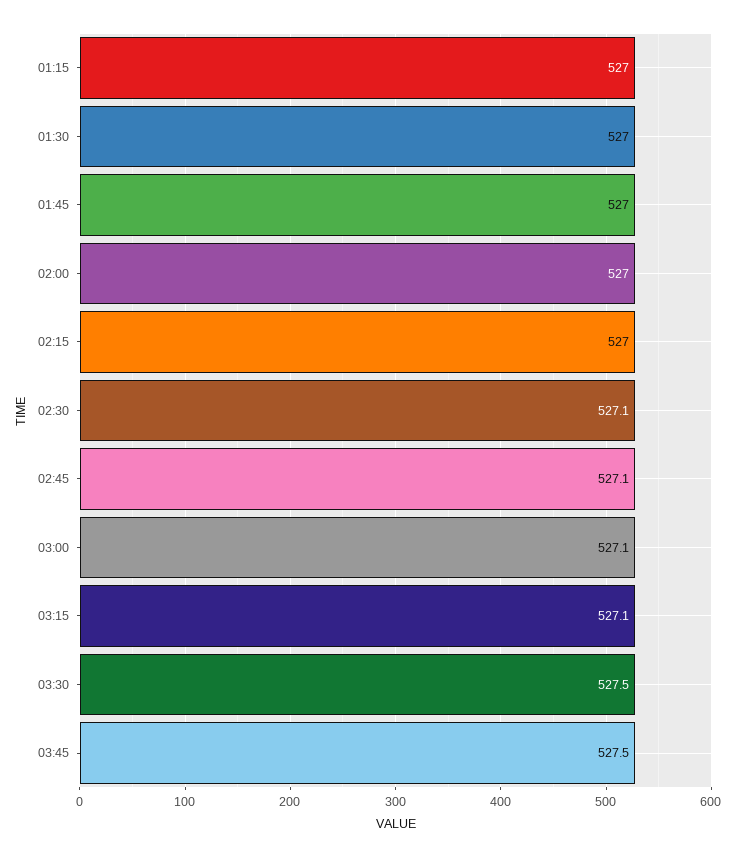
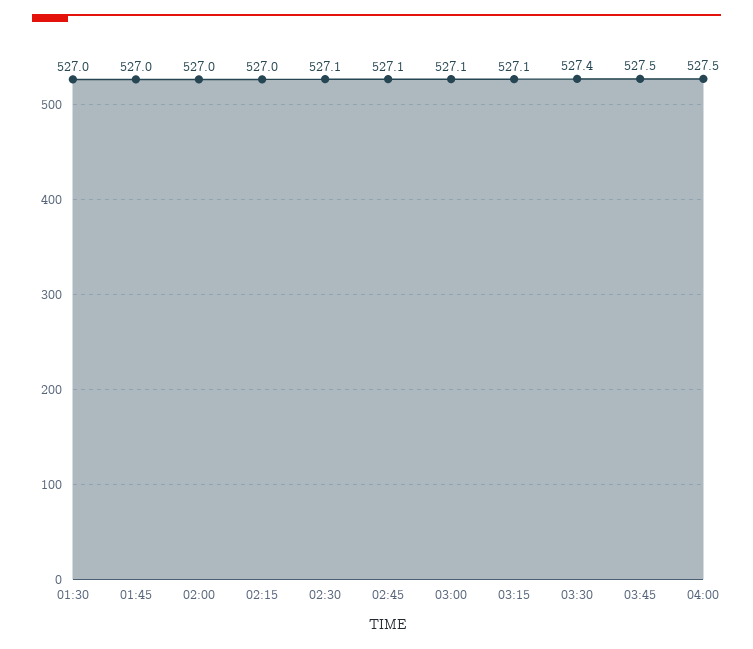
01:15: 527 -> none
03:30: 527.5 -> 527.4
04:00: none -> 527.5

